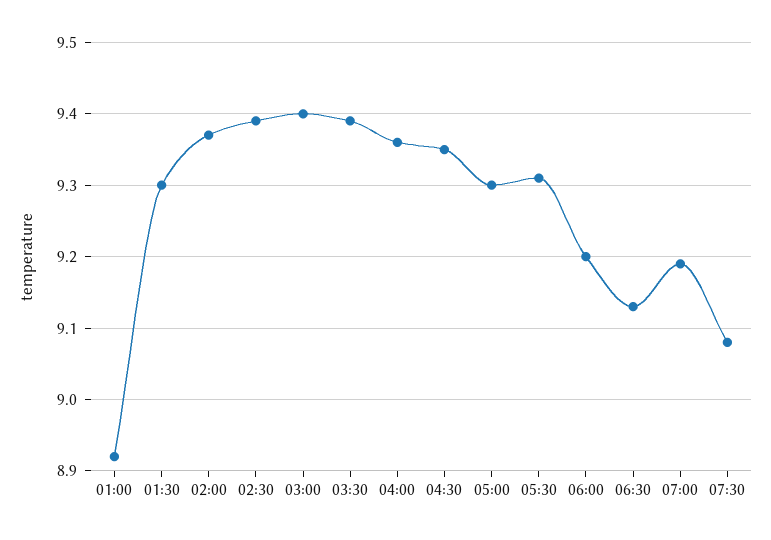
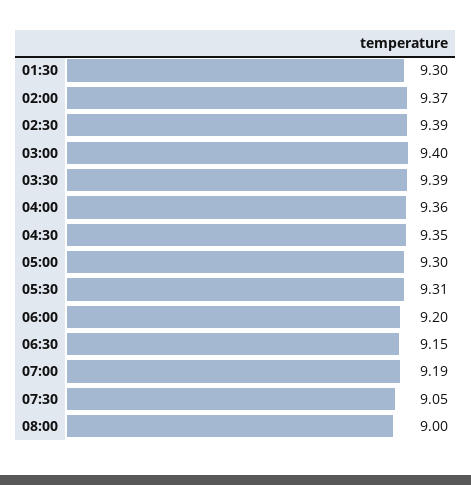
01:00: 8.92 -> none
06:30: 9.13 -> 9.15
07:30: 9.08 -> 9.05
08:00: none -> 9

